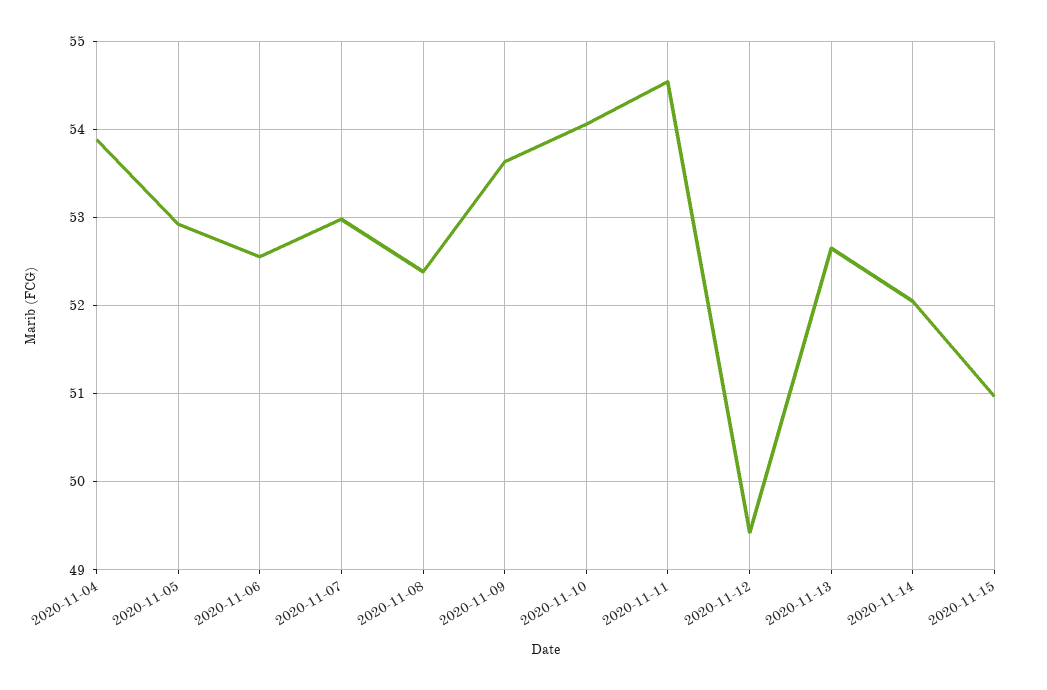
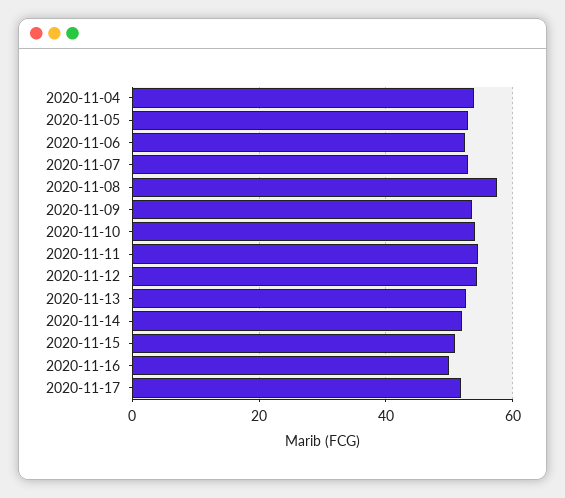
2020-11-08: 52.4 -> 58
2020-11-12: 49.4 -> 54
2020-11-16: none -> 50
2020-11-17: none -> 52

